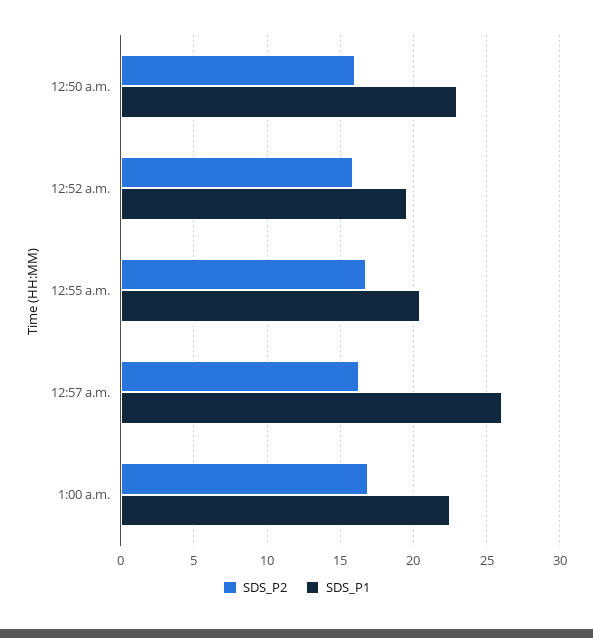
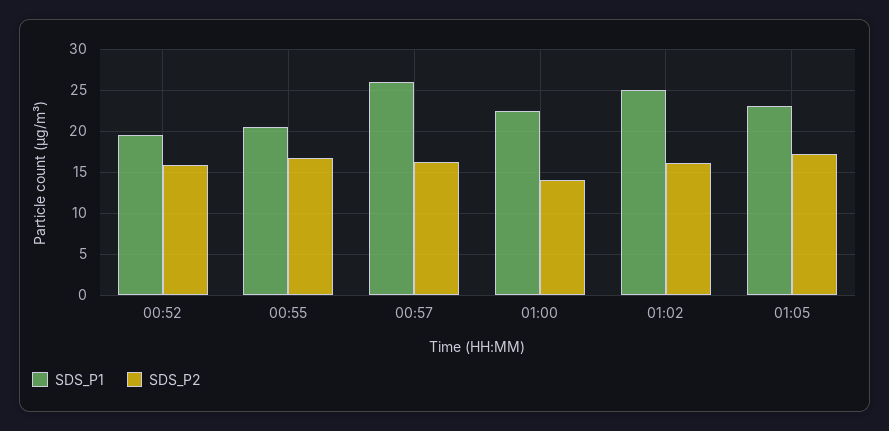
SDS_P2, 12:50 a.m.: 16 -> none
SDS_P1, 12:50 a.m.: 23 -> none
SDS_P2, 1:00 a.m.: 17 -> 14
SDS_P1, 01:02: none -> 25
SDS_P2, 01:02: none -> 16
SDS_P1, 01:05: none -> 23
SDS_P2, 01:05: none -> 17

